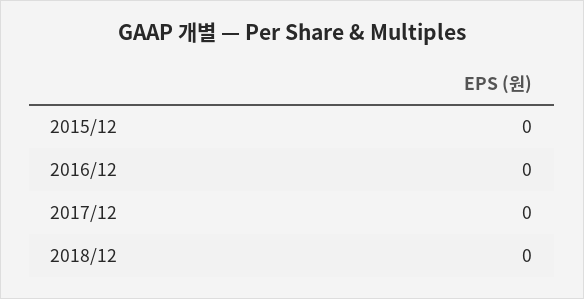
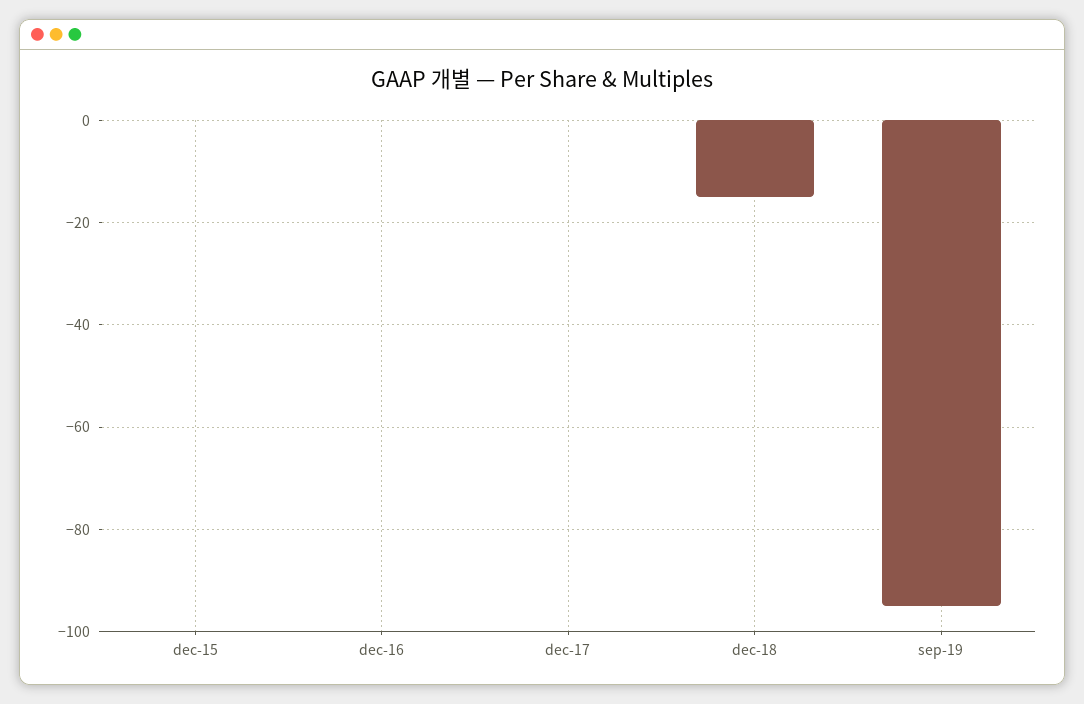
2018/12: 0 -> -15
sep-19: none -> -95

